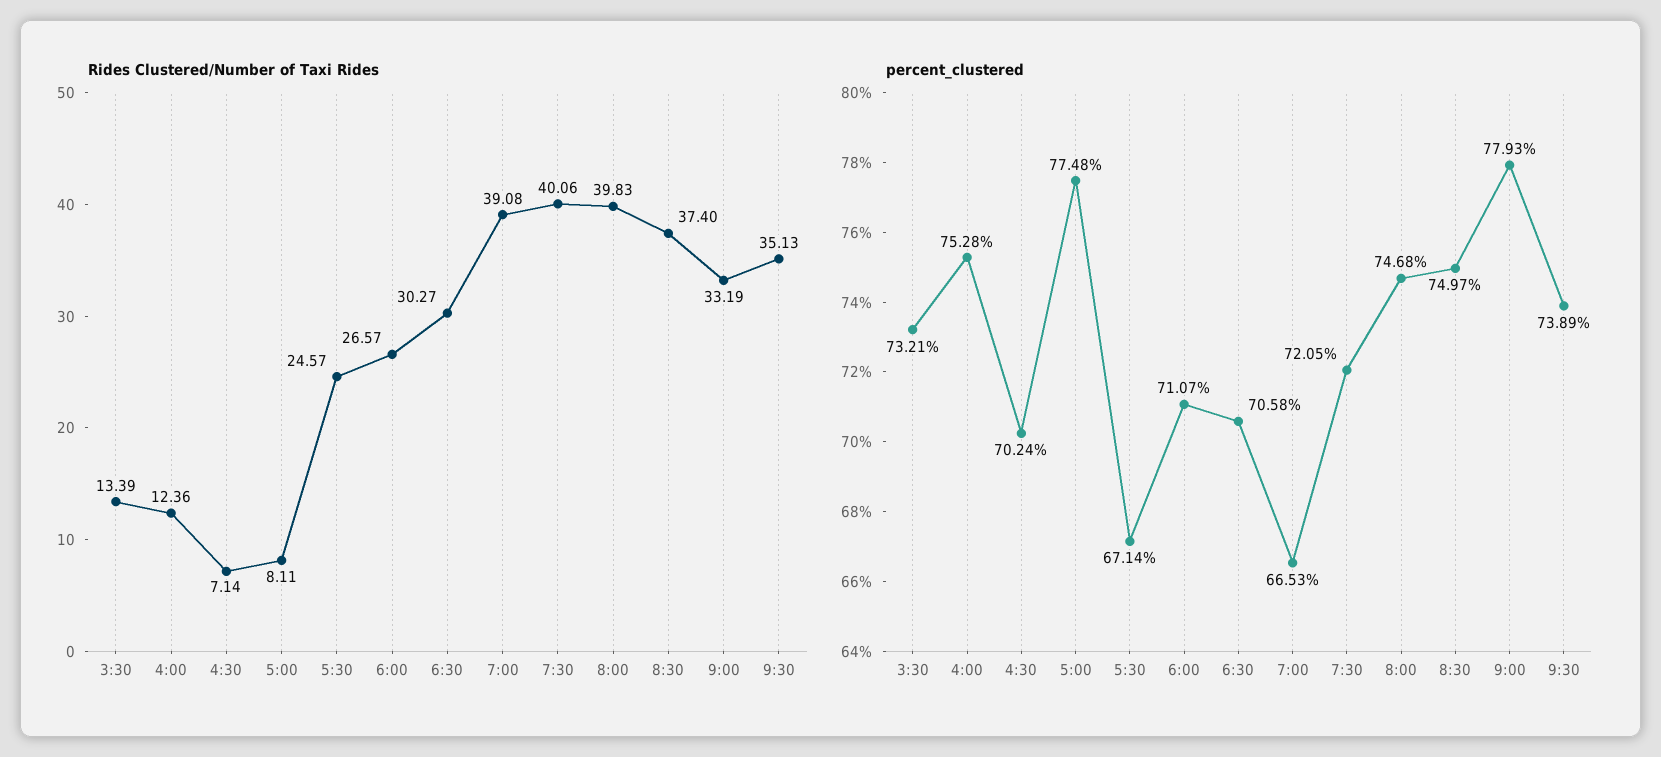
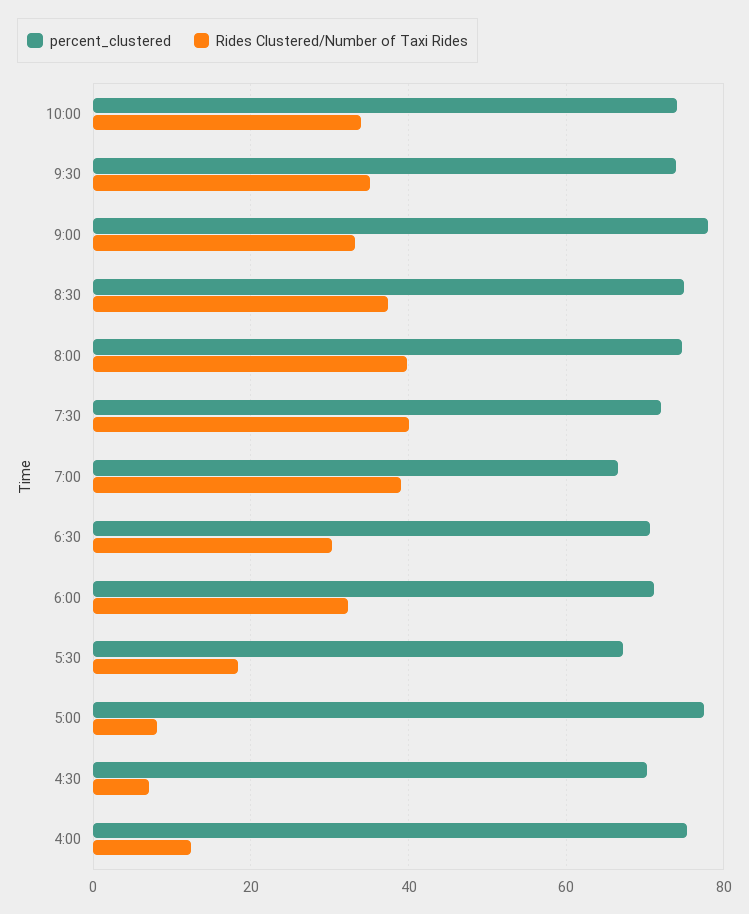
Rides Clustered/Number of Taxi Rides, 3:30: 13.39 -> none
Rides Clustered/Number of Taxi Rides, 5:30: 24.57 -> 18
Rides Clustered/Number of Taxi Rides, 6:00: 26.57 -> 32
percent_clustered, 3:30: 73.21 -> none
percent_clustered, 10:00: none -> 74
Rides Clustered/Number of Taxi Rides, 10:00: none -> 34

